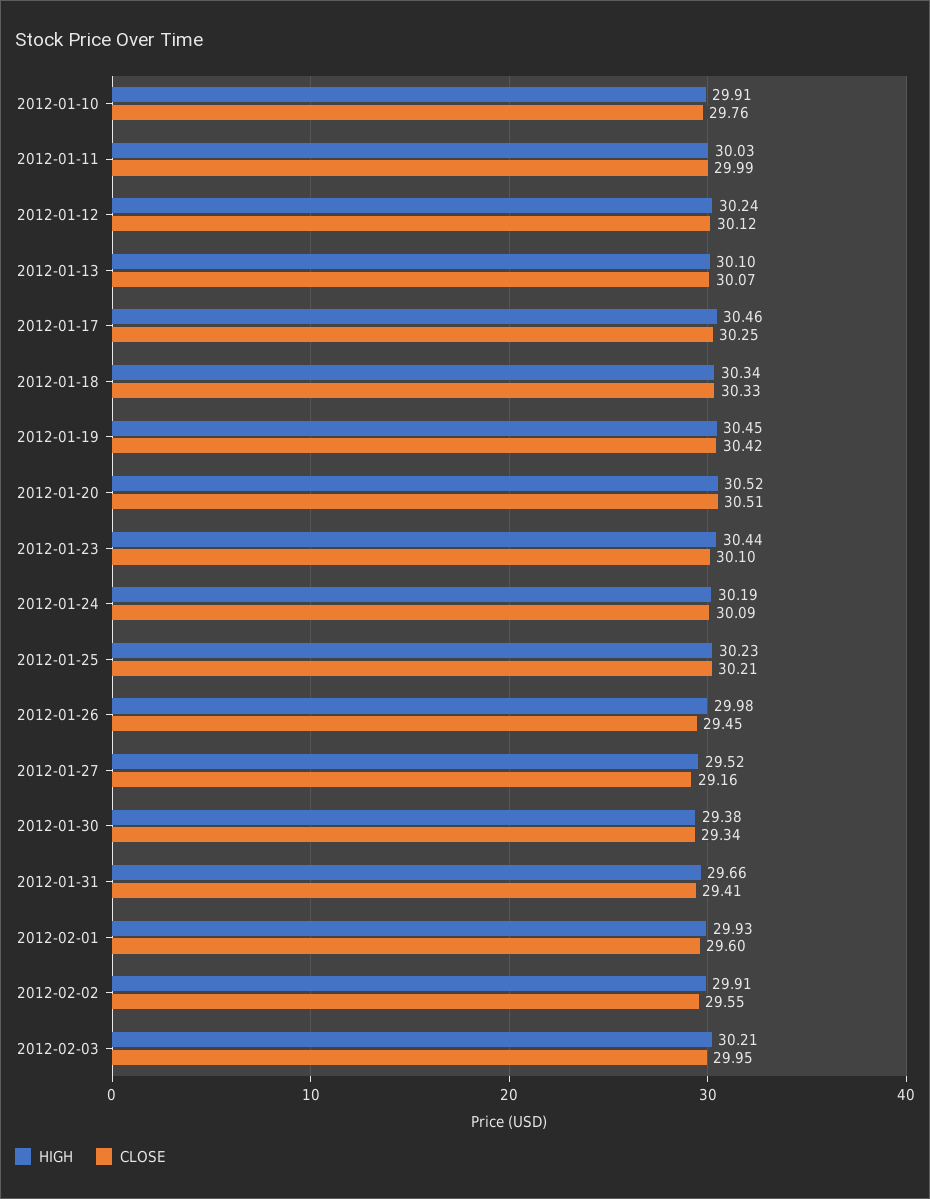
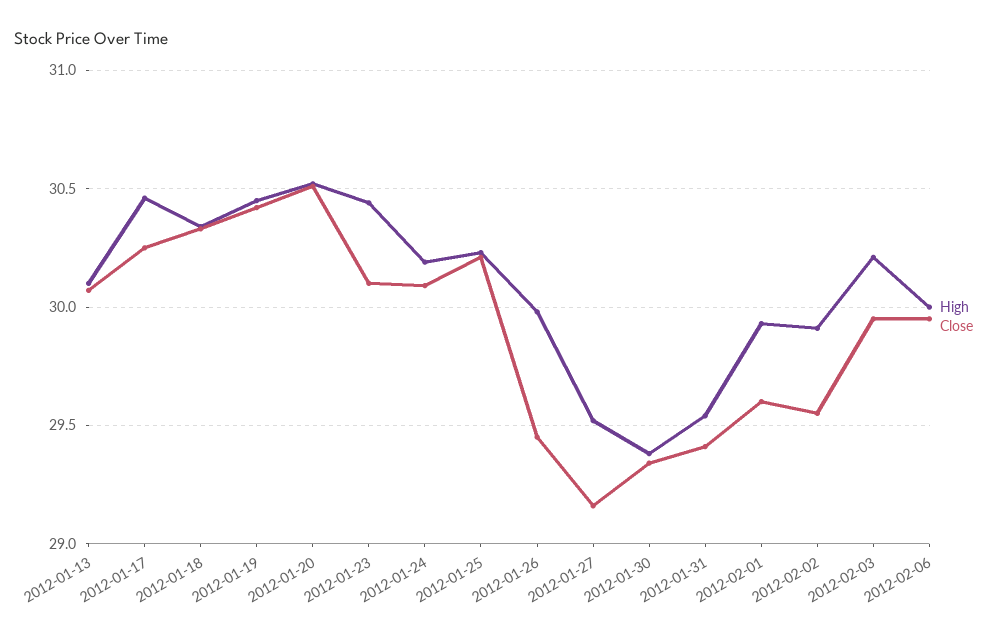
HIGH, 2012-01-10: 29.91 -> none
CLOSE, 2012-01-10: 29.76 -> none
HIGH, 2012-01-11: 30.03 -> none
CLOSE, 2012-01-11: 29.99 -> none
HIGH, 2012-01-12: 30.24 -> none
CLOSE, 2012-01-12: 30.12 -> none
HIGH, 2012-01-31: 29.66 -> 29.55
HIGH, 2012-02-06: none -> 30
CLOSE, 2012-02-06: none -> 29.95

